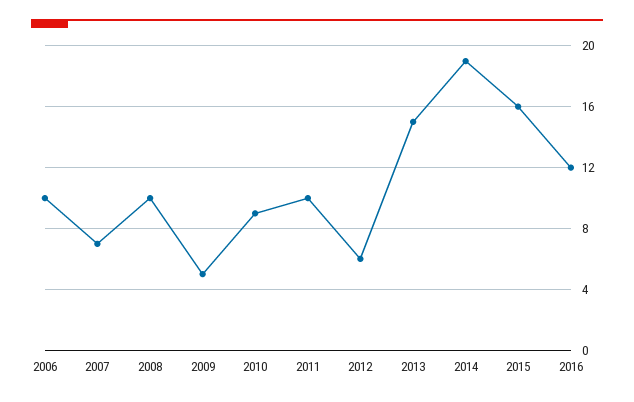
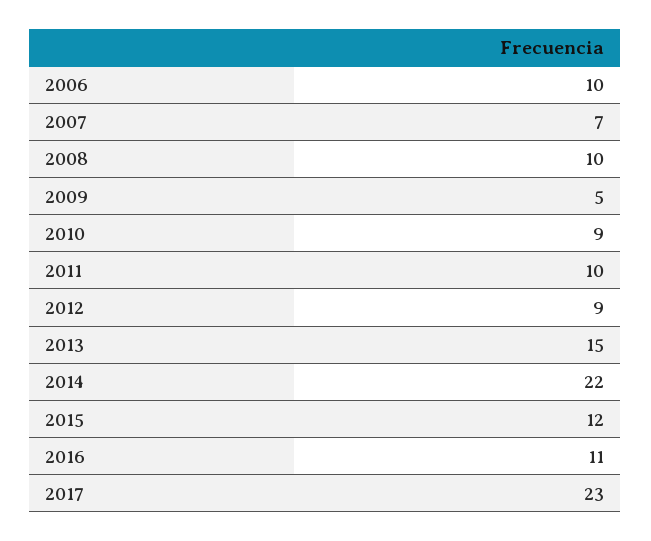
2012: 6 -> 9
2014: 19 -> 22
2015: 16 -> 12
2016: 12 -> 11
2017: none -> 23

